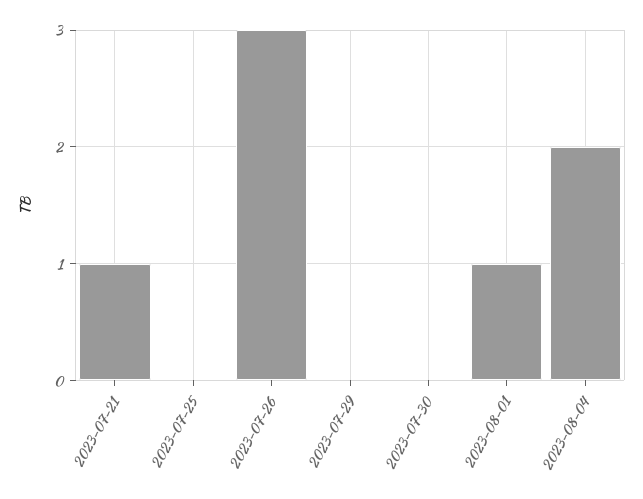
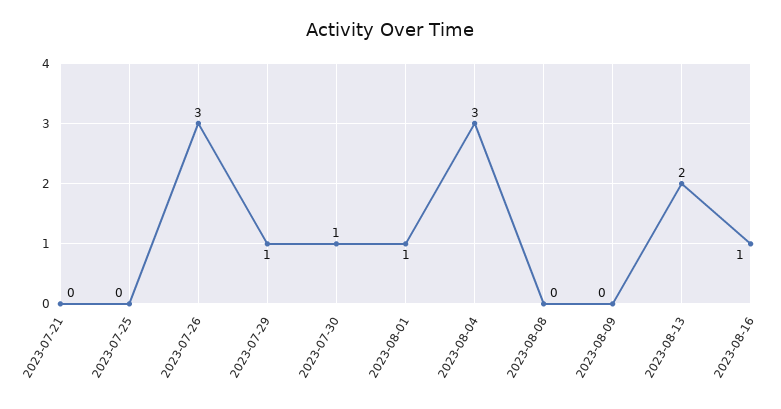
2023-07-21: 1 -> 0
2023-07-29: 0 -> 1
2023-07-30: 0 -> 1
2023-08-04: 2 -> 3
2023-08-08: none -> 0
2023-08-09: none -> 0
2023-08-13: none -> 2
2023-08-16: none -> 1

